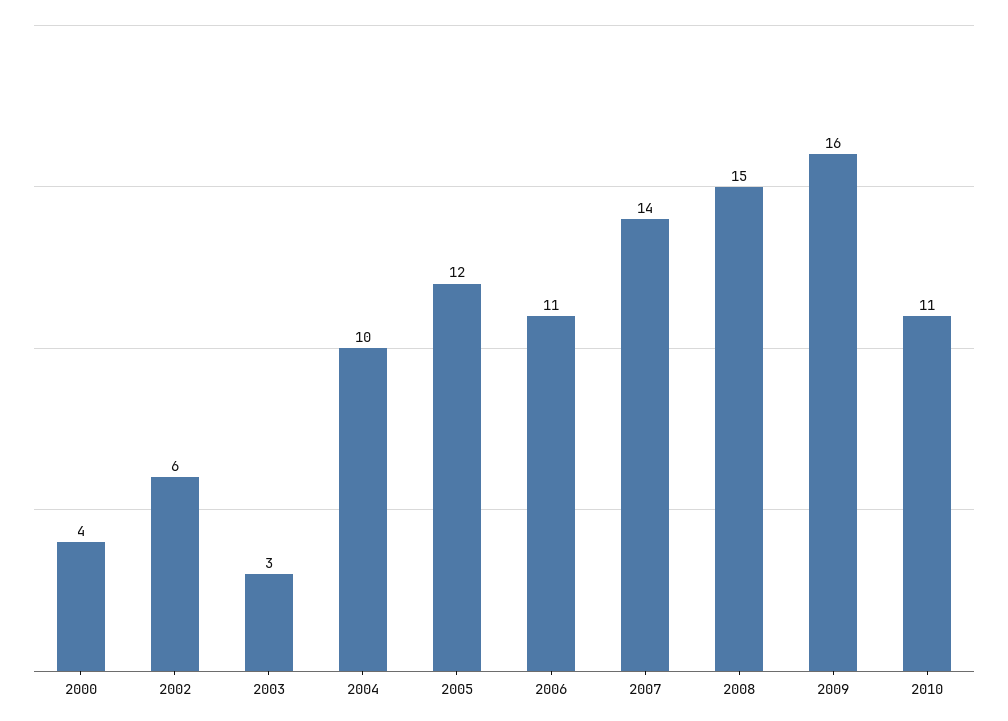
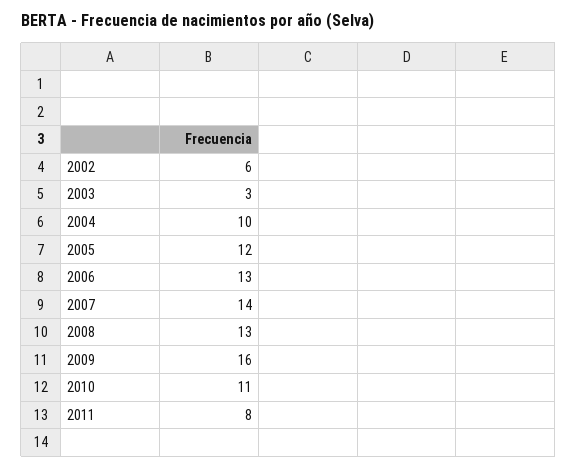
2000: 4 -> none
2006: 11 -> 13
2008: 15 -> 13
2011: none -> 8

